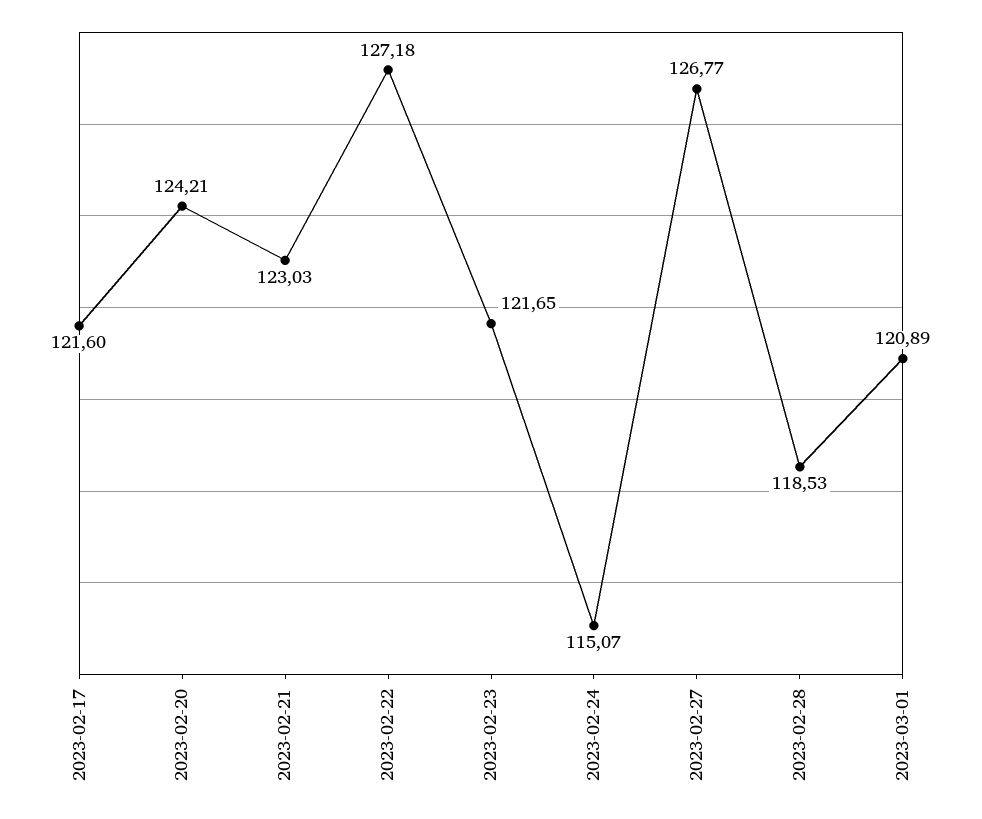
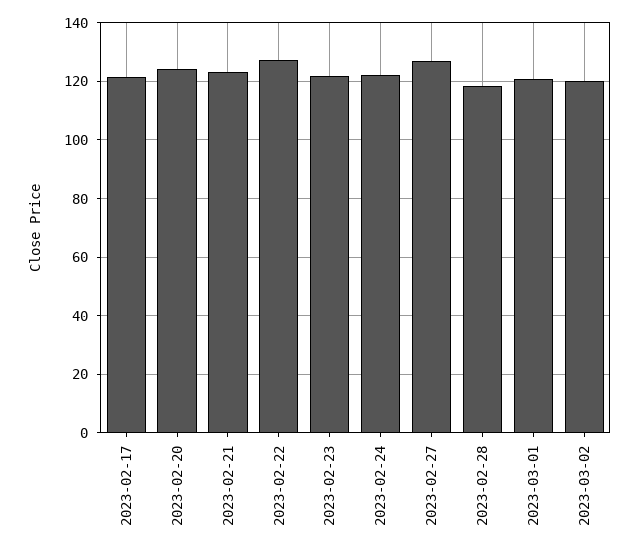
2023-02-24: 115.07 -> 122.5
2023-03-02: none -> 120

